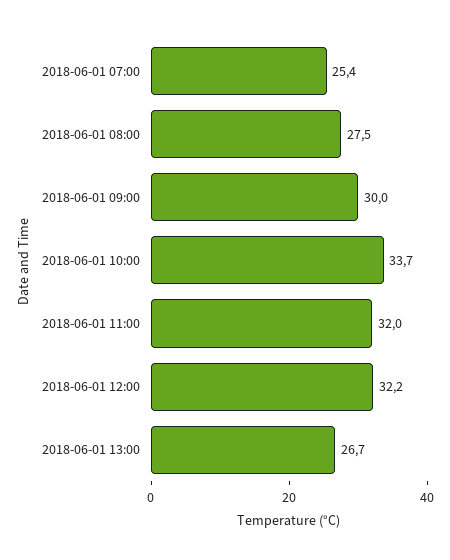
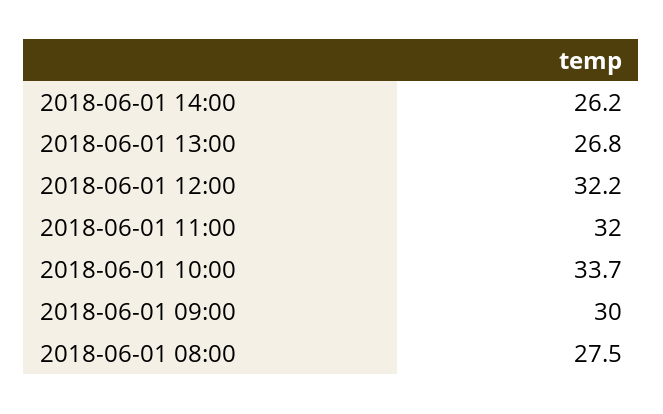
2018-06-01 07:00: 25.4 -> none
2018-06-01 13:00: 26.7 -> 26.8
2018-06-01 14:00: none -> 26.2

